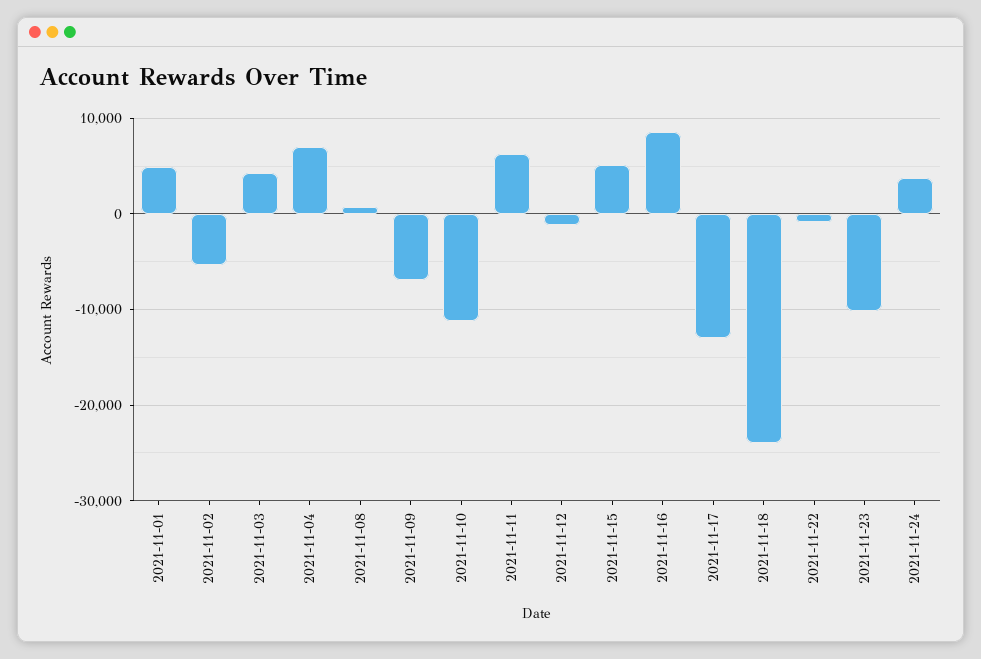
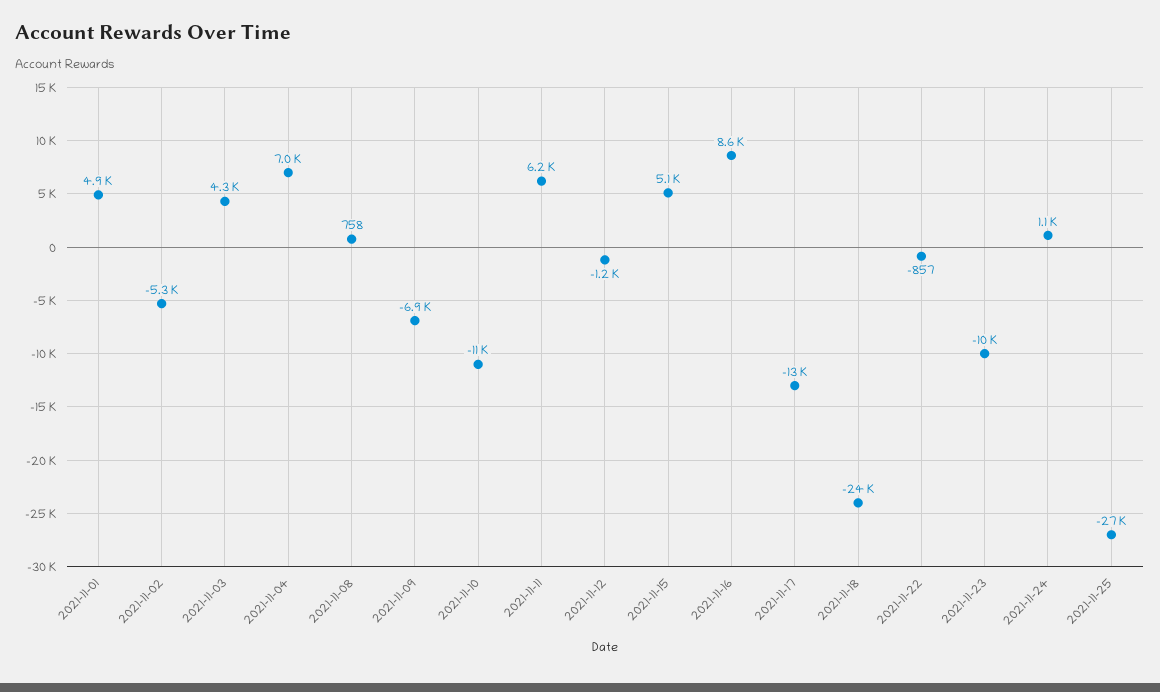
2021-11-24: 4000 -> 1100
2021-11-25: none -> -27000

